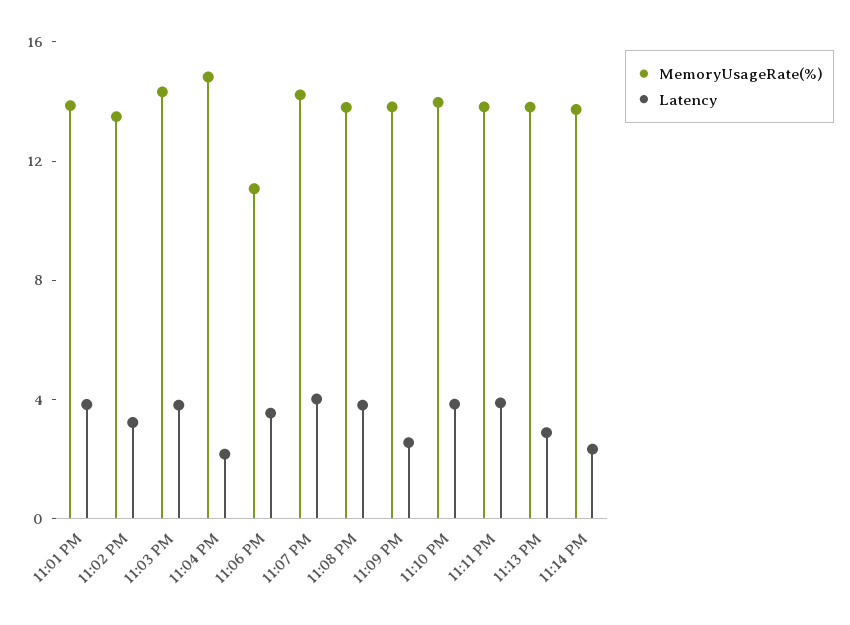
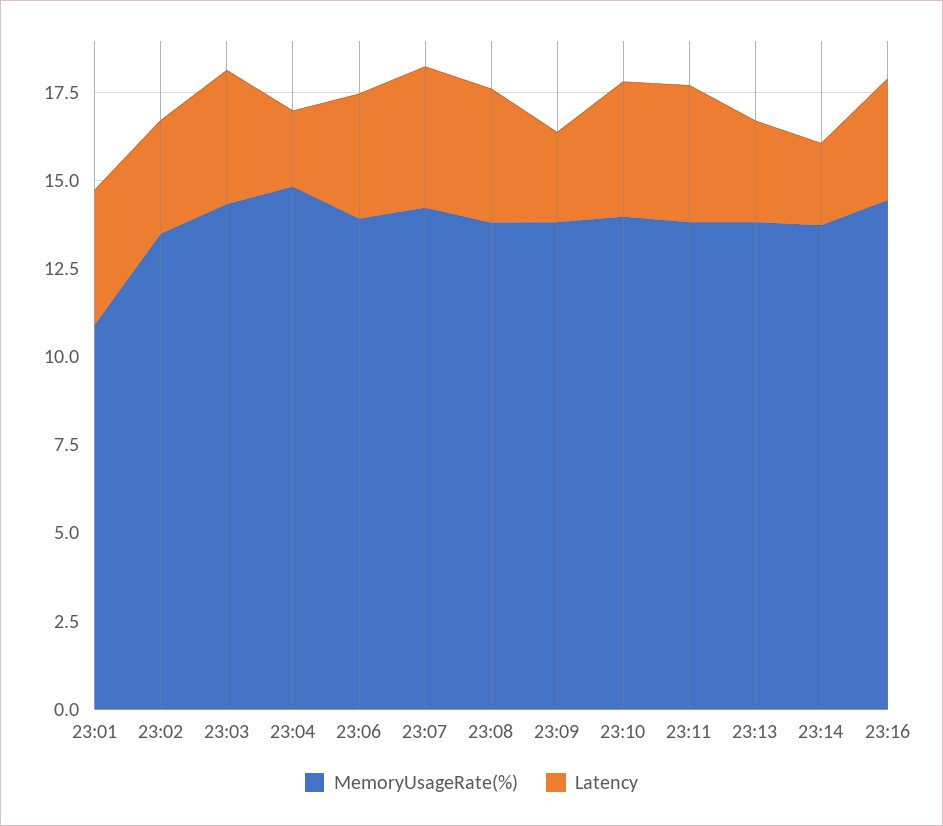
MemoryUsageRate(%), 11:01 PM: 14 -> 11
MemoryUsageRate(%), 11:06 PM: 11 -> 14
MemoryUsageRate(%), 23:16: none -> 14.5
Latency, 23:16: none -> 3.5

